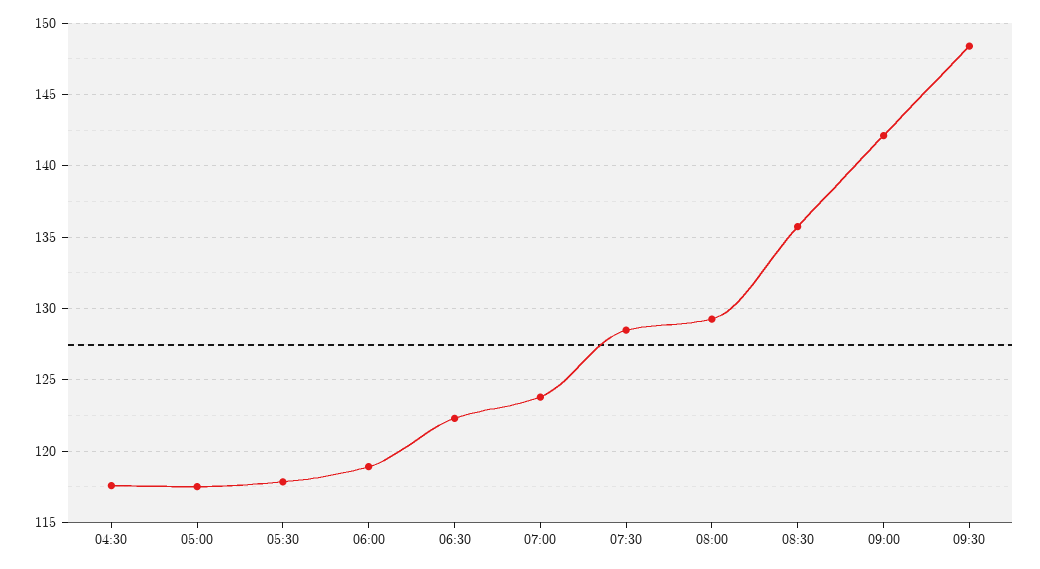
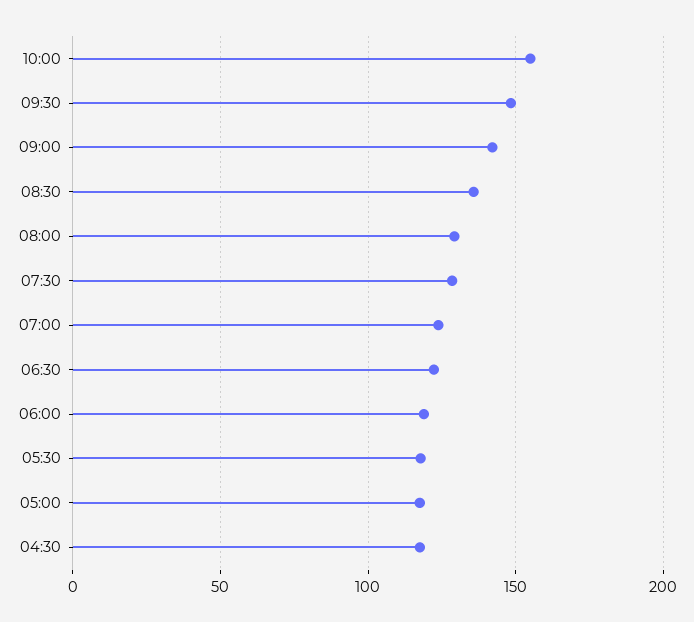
10:00: none -> 155

